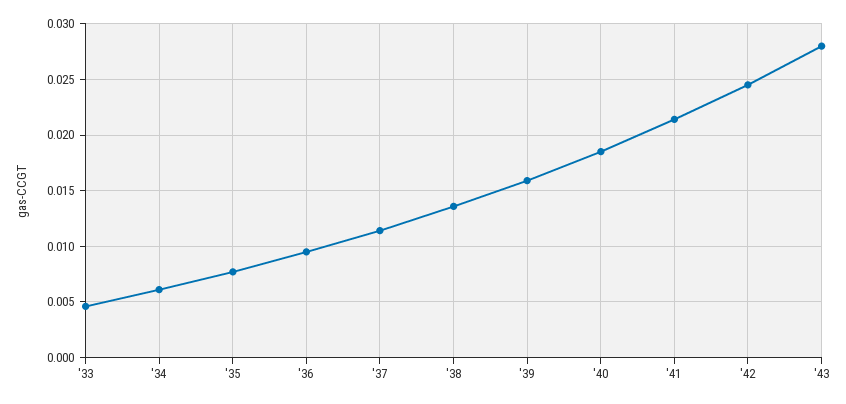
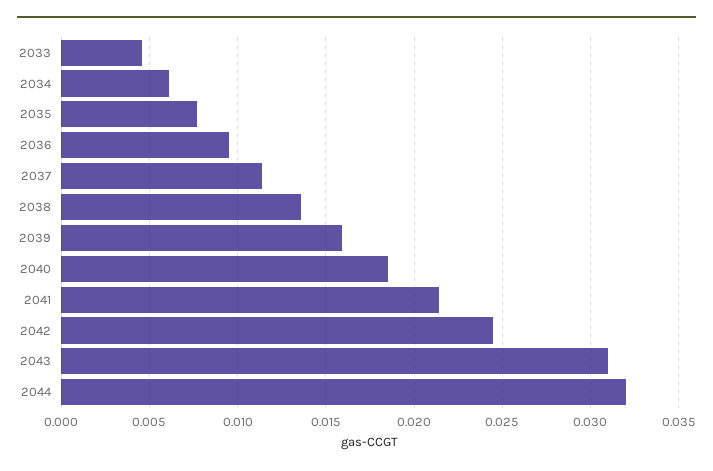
'43: 0.028 -> 0.031
2044: none -> 0.032

